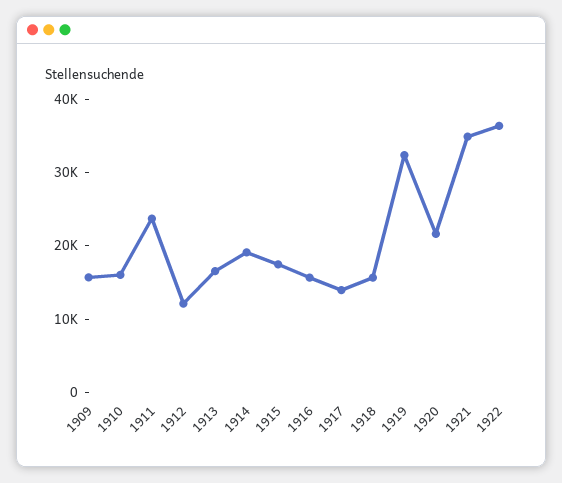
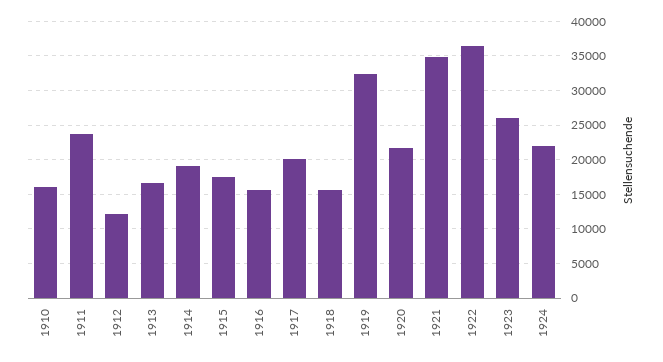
1909: 16000 -> none
1917: 14000 -> 20000
1923: none -> 26000
1924: none -> 22000

